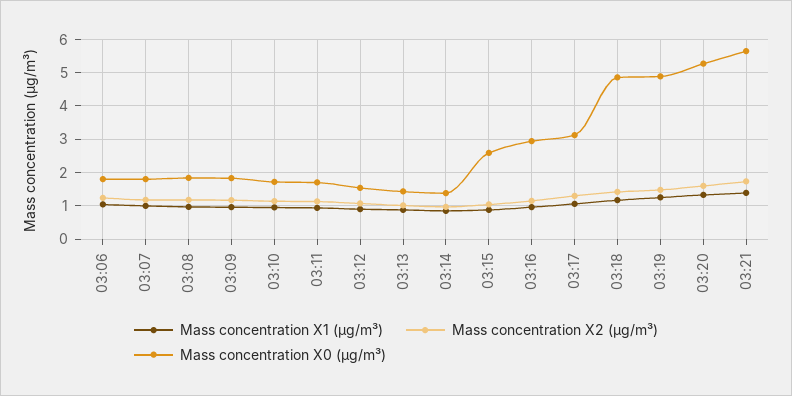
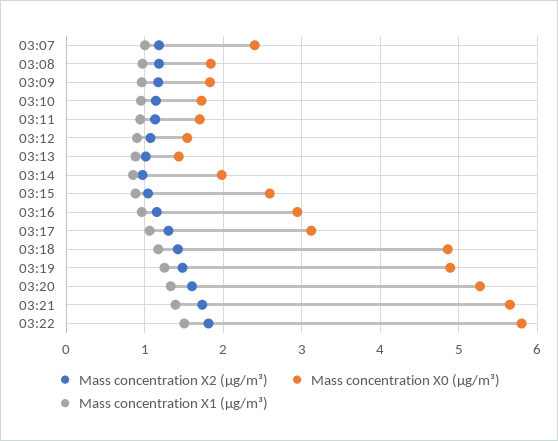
Mass concentration X1 (μg/m³), 03:06: 1 -> none
Mass concentration X2 (μg/m³), 03:06: 1.2 -> none
Mass concentration X0 (μg/m³), 03:06: 1.8 -> none
Mass concentration X0 (μg/m³), 03:07: 1.8 -> 2.4
Mass concentration X0 (μg/m³), 03:14: 1.4 -> 2
Mass concentration X2 (μg/m³), 03:22: none -> 1.8
Mass concentration X0 (μg/m³), 03:22: none -> 5.8
Mass concentration X1 (μg/m³), 03:22: none -> 1.5

